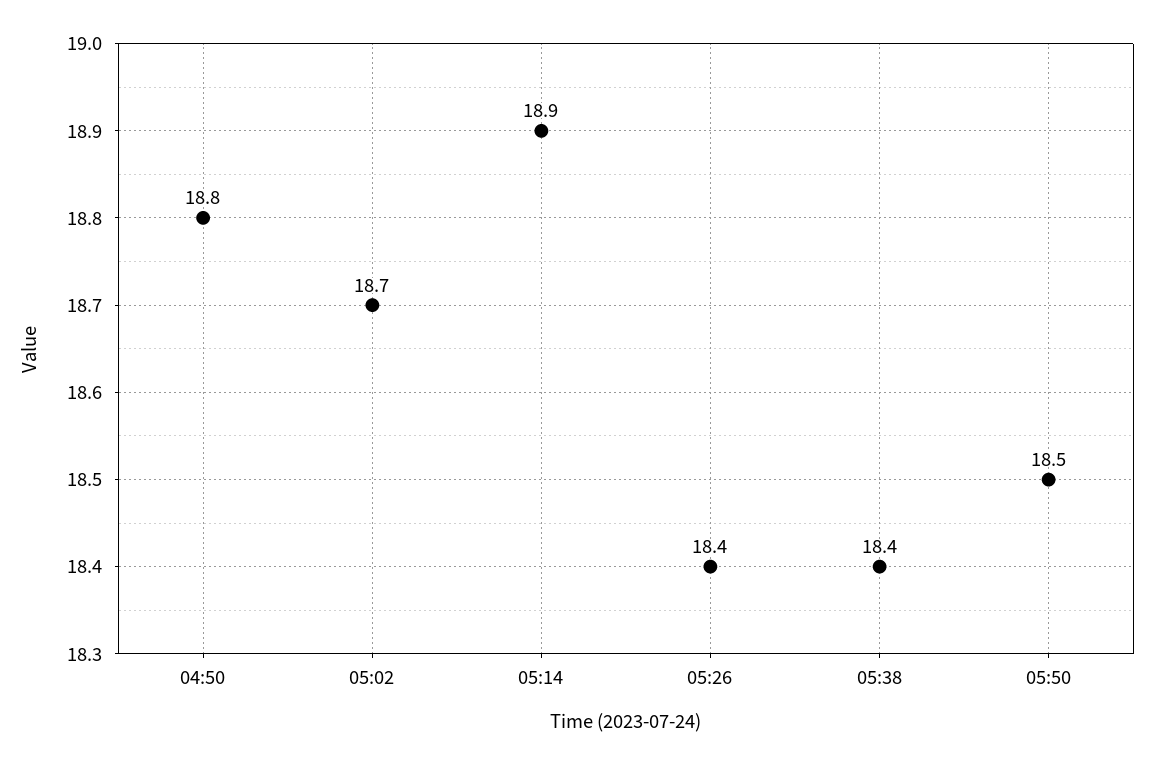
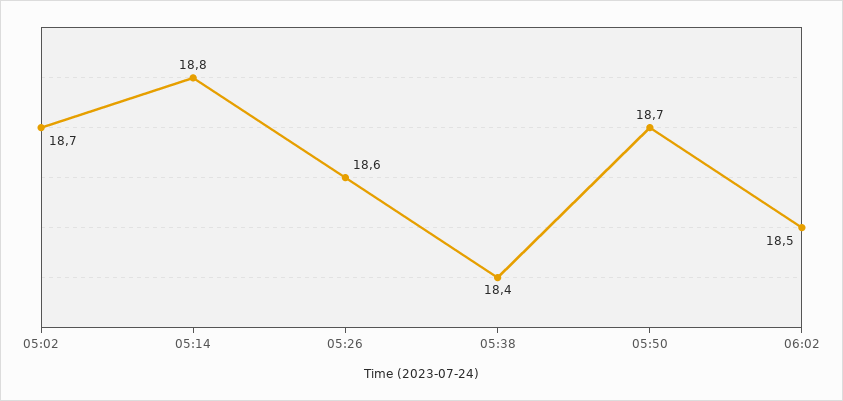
04:50: 18.8 -> none
05:14: 18.9 -> 18.8
05:26: 18.4 -> 18.6
05:50: 18.5 -> 18.7
06:02: none -> 18.5

